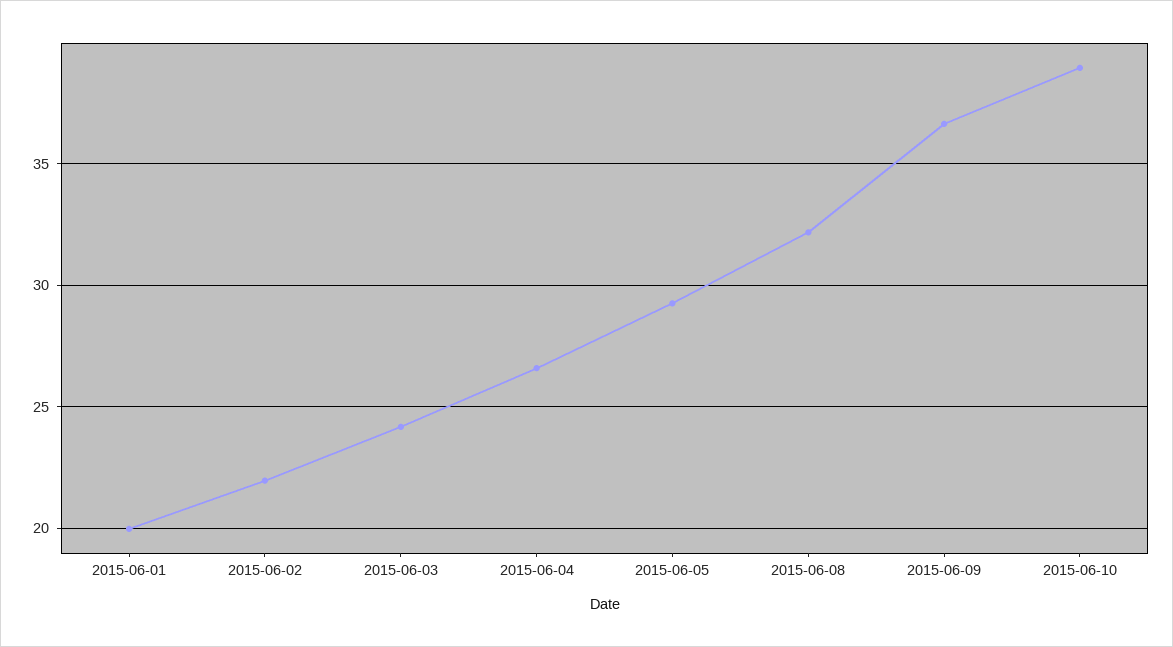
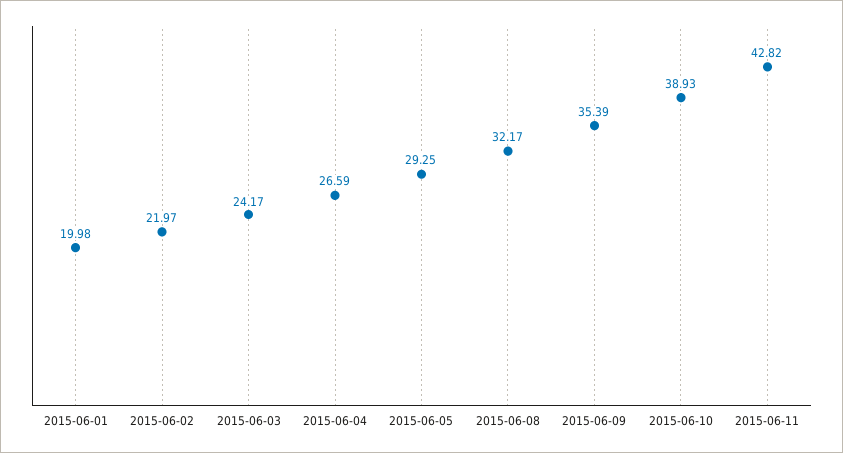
2015-06-09: 36.5 -> 35.39
2015-06-11: none -> 42.82

